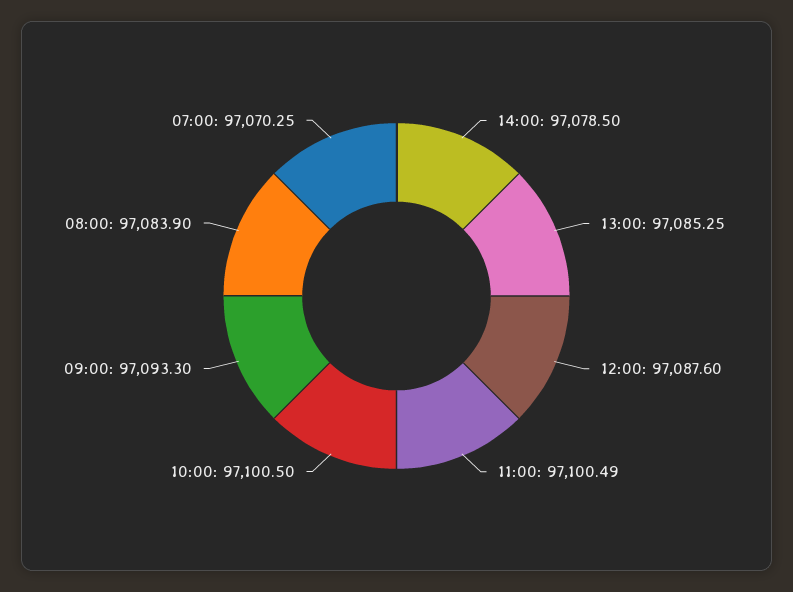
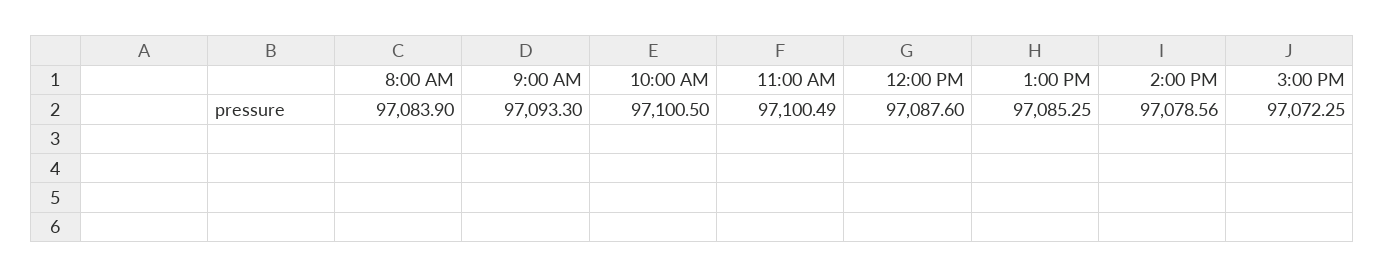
14:00: 97078.5 -> 97078.56
07:00: 97070.25 -> none
3:00 PM: none -> 97072.25

